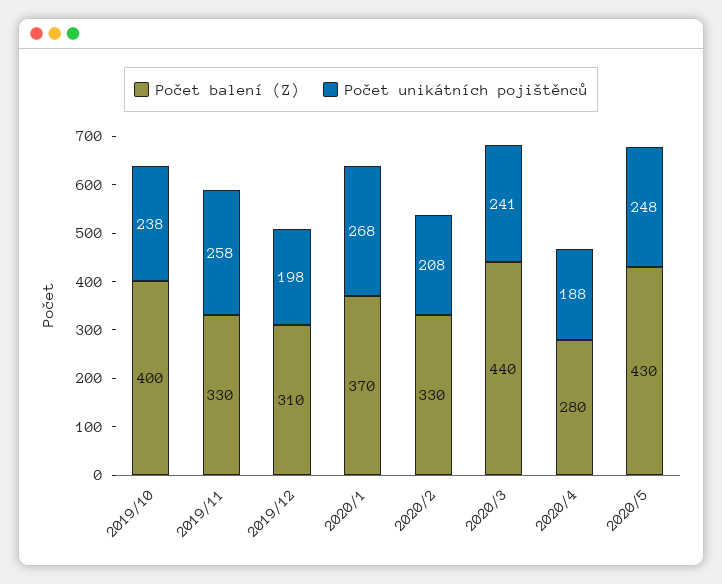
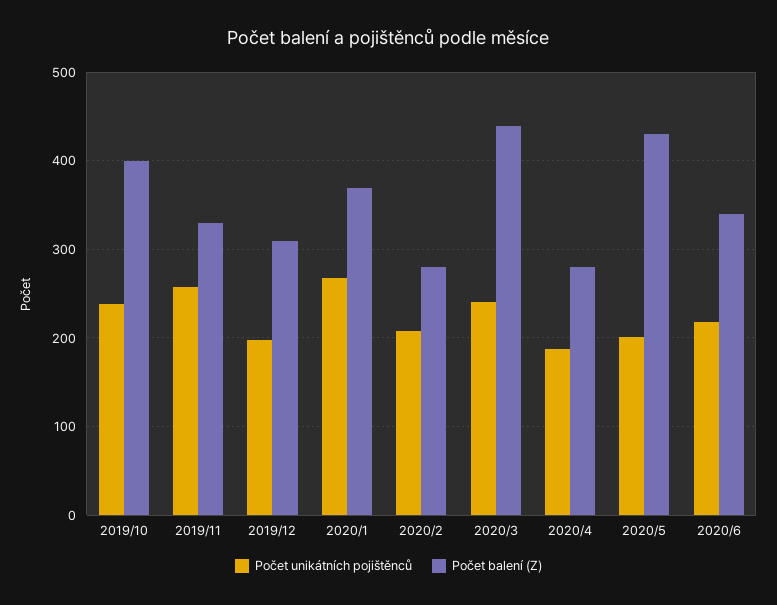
Počet balení (Z), 2020/2: 330 -> 280
Počet unikátních pojištěnců, 2020/5: 248 -> 200
Počet unikátních pojištěnců, 2020/6: none -> 220
Počet balení (Z), 2020/6: none -> 340

